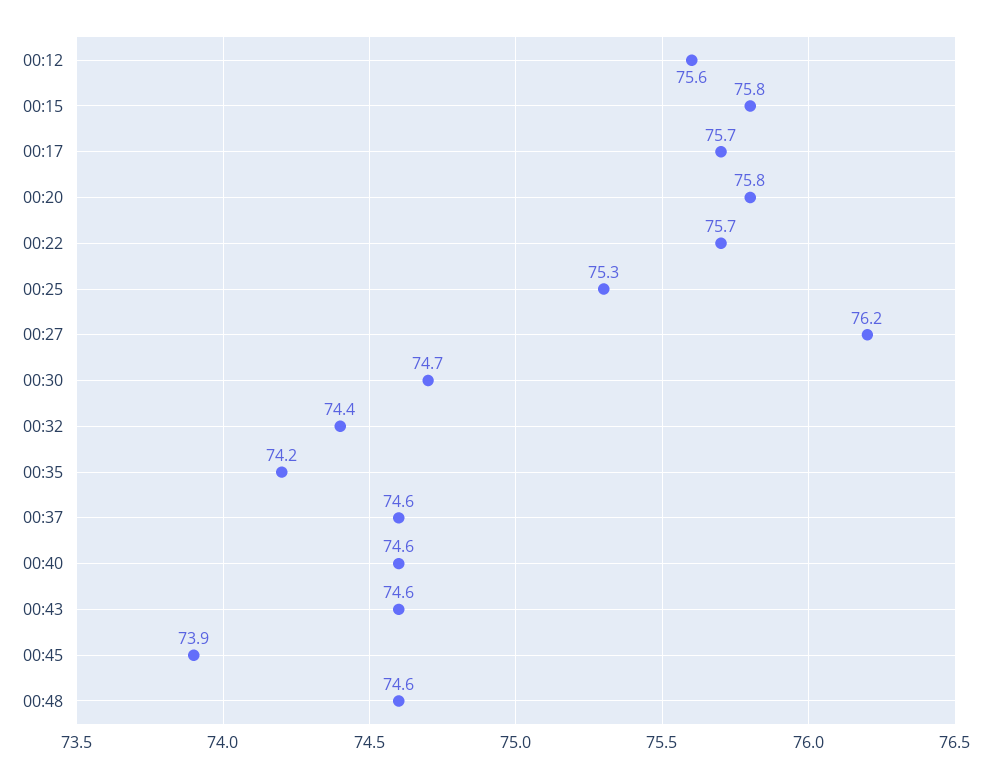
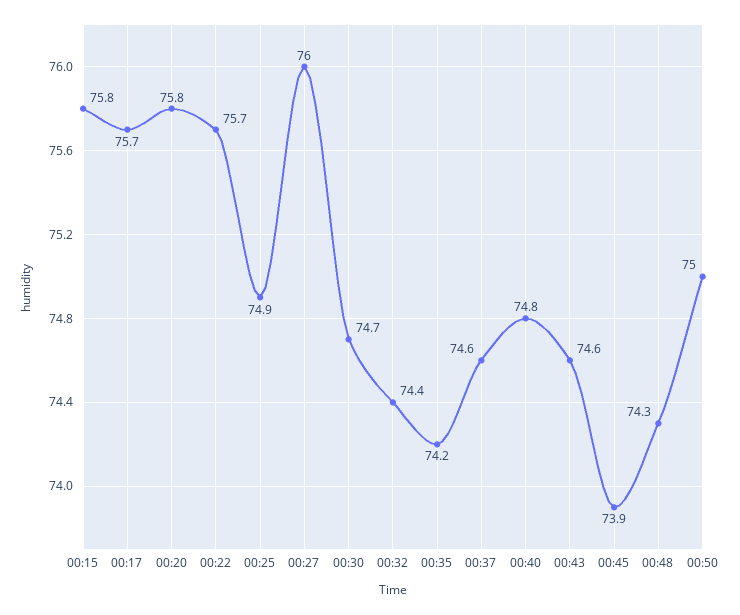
00:12: 75.6 -> none
00:25: 75.3 -> 74.9
00:27: 76.2 -> 76
00:40: 74.6 -> 74.8
00:48: 74.6 -> 74.3
00:50: none -> 75

